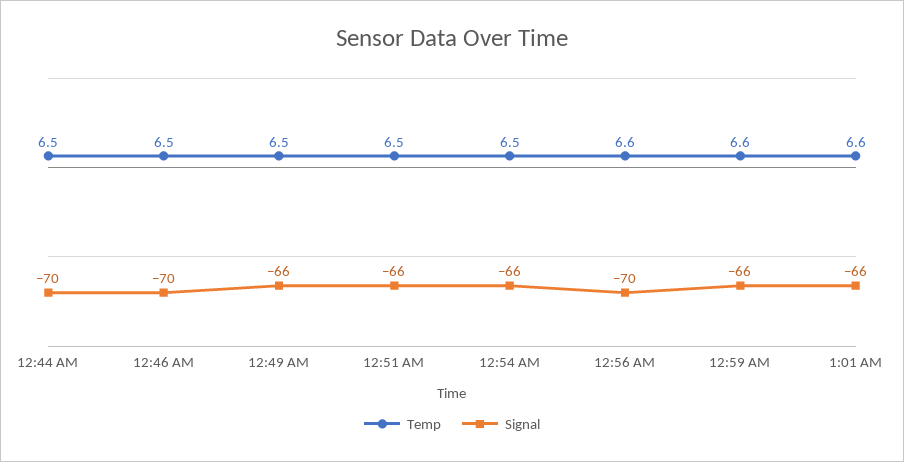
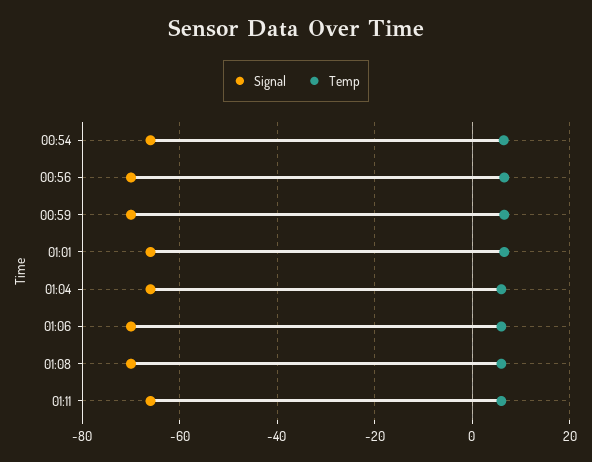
Temp, 12:44 AM: 6.5 -> none
Signal, 12:44 AM: -70 -> none
Temp, 12:46 AM: 6.5 -> none
Signal, 12:46 AM: -70 -> none
Temp, 12:49 AM: 6.5 -> none
Signal, 12:49 AM: -66 -> none
Temp, 12:51 AM: 6.5 -> none
Signal, 12:51 AM: -66 -> none
Signal, 12:59 AM: -66 -> -70
Signal, 01:04: none -> -66
Temp, 01:04: none -> 6
Signal, 01:06: none -> -70
Temp, 01:06: none -> 6
Signal, 01:08: none -> -70
Temp, 01:08: none -> 6
Signal, 01:11: none -> -66
Temp, 01:11: none -> 6

